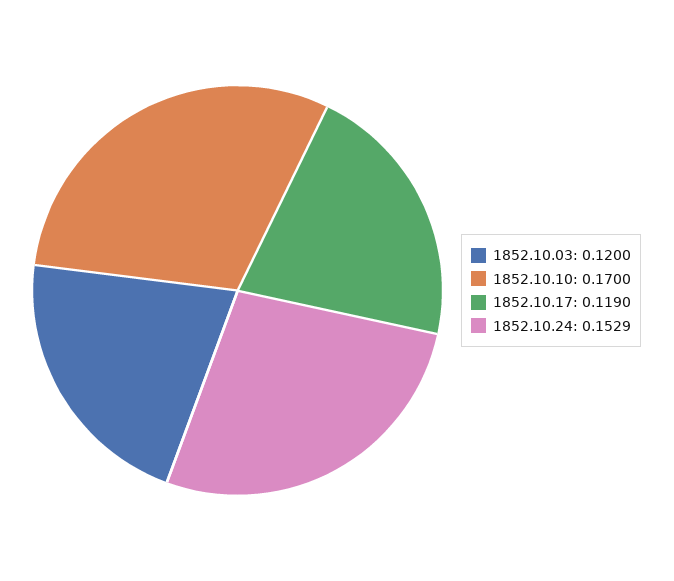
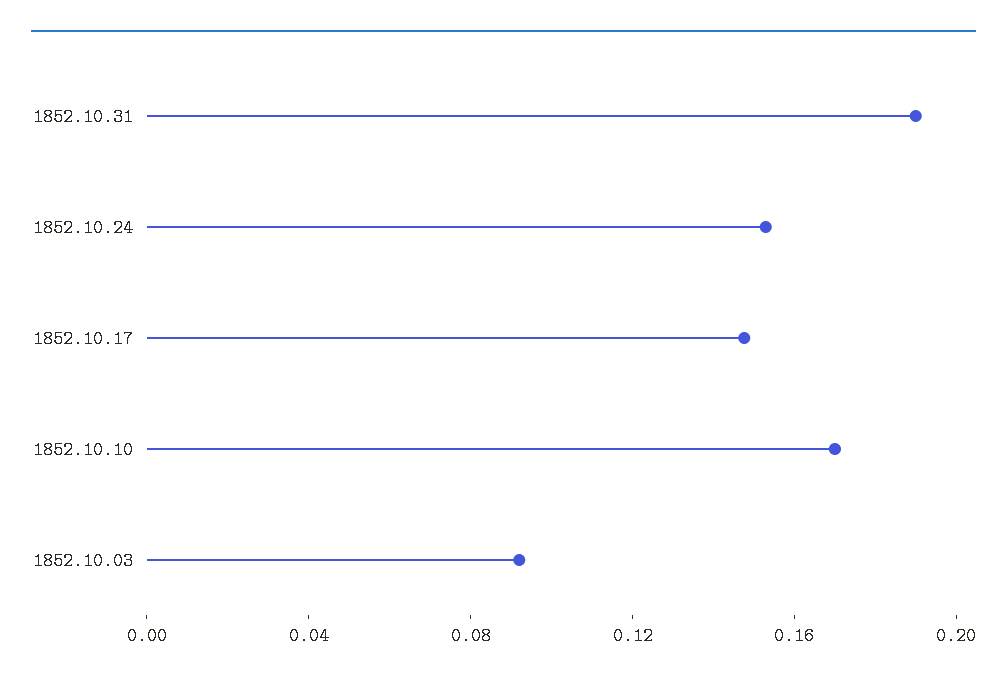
1852.10.03: 0.12 -> 0.09
1852.10.17: 0.119 -> 0.15
1852.10.31: none -> 0.19

